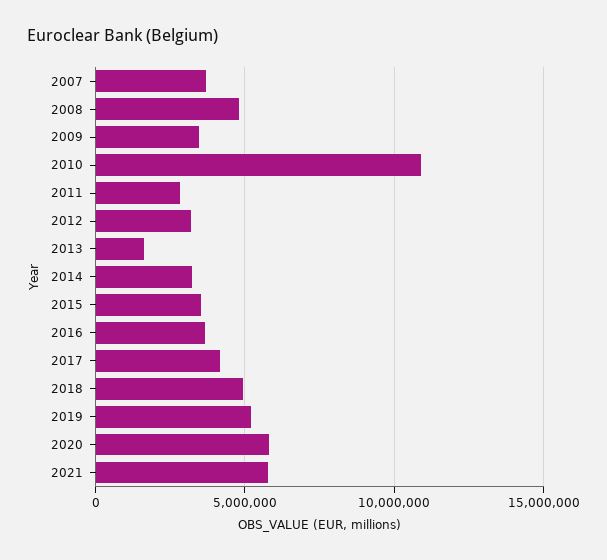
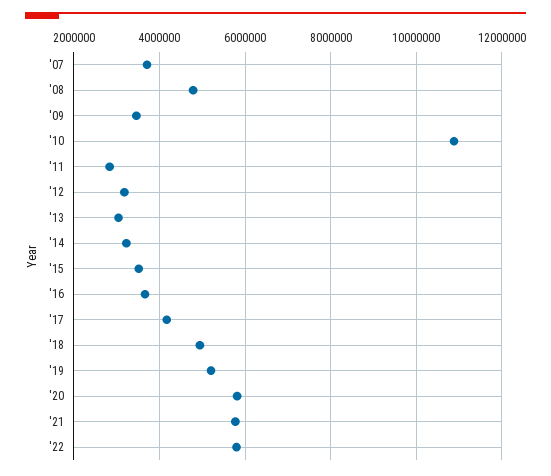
2013: 1500000 -> 3000000
'22: none -> 5800000

